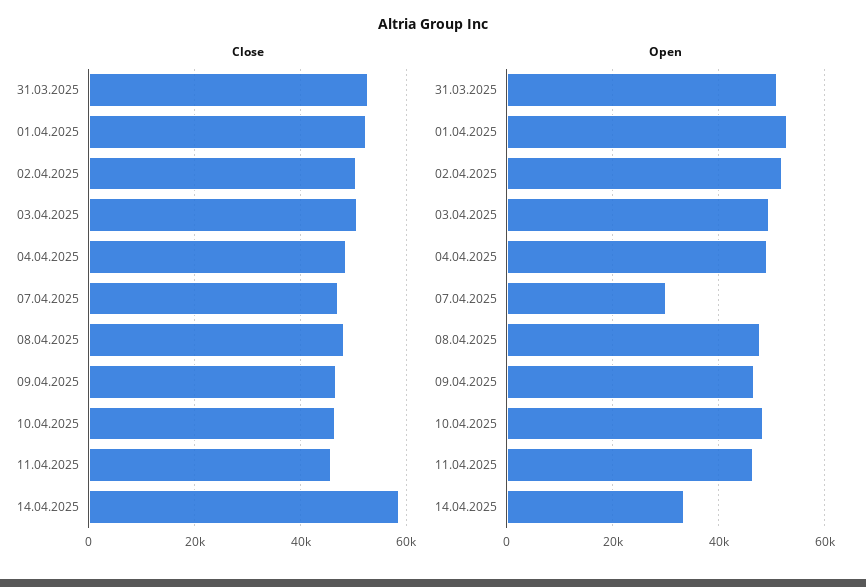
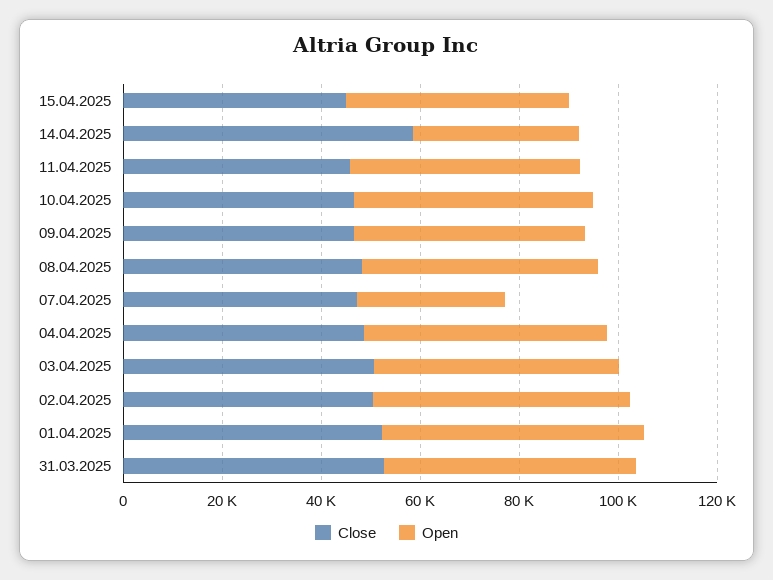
Close, 15.04.2025: none -> 45000
Open, 15.04.2025: none -> 45000

